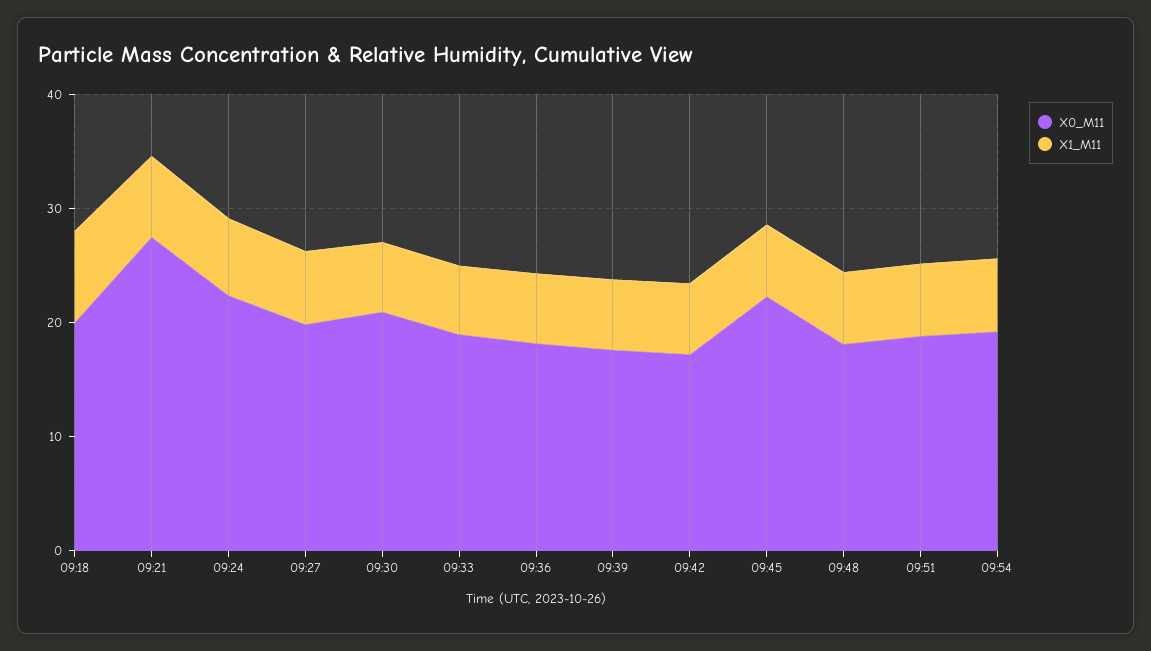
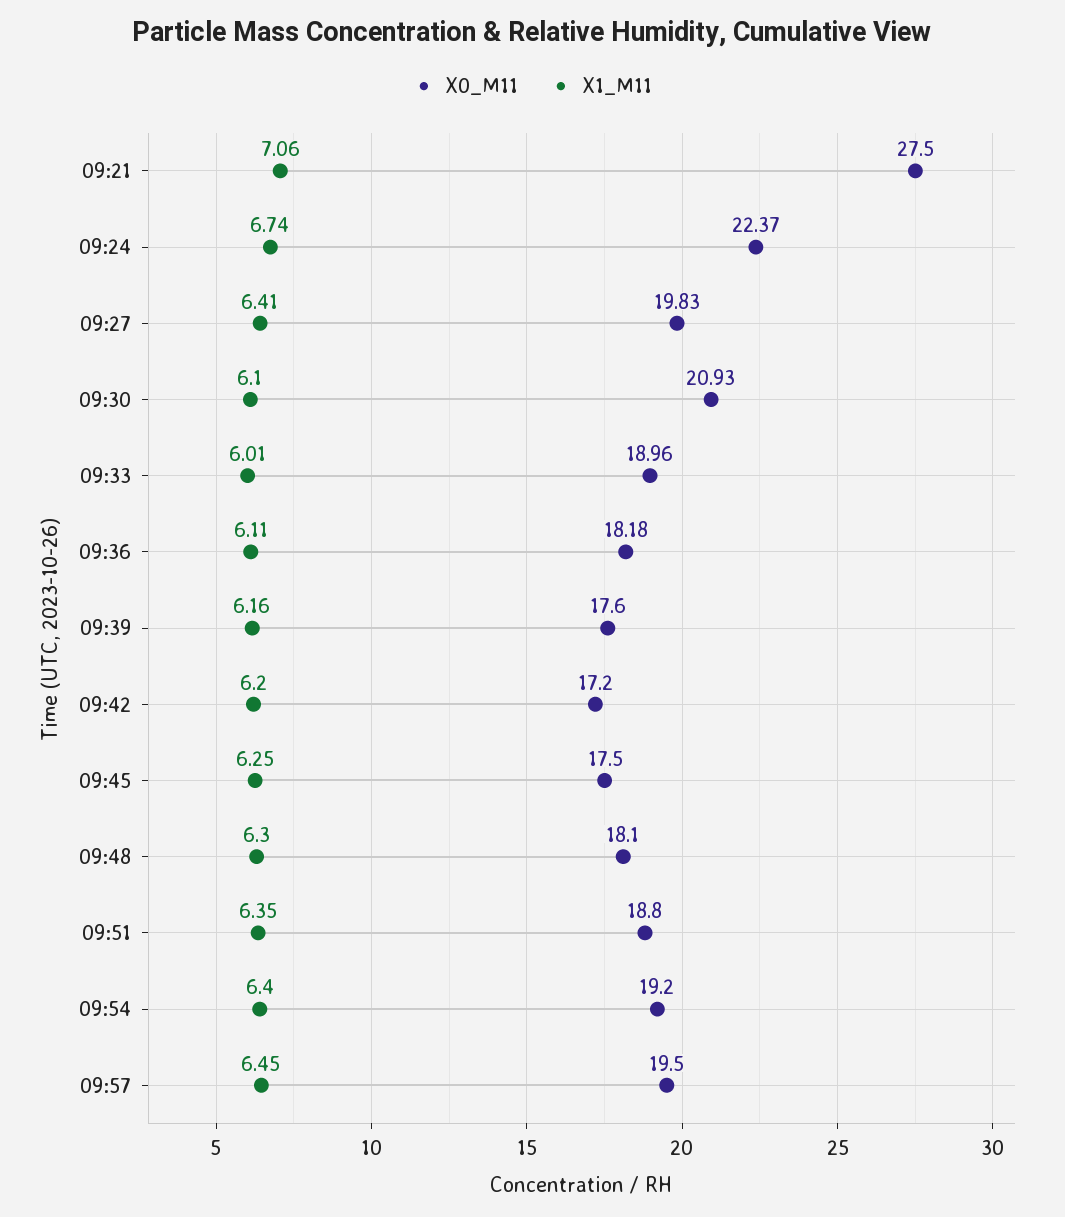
X0_M11, 09:18: 20 -> none
X1_M11, 09:18: 8 -> none
X0_M11, 09:45: 22 -> 17.5
X0_M11, 09:57: none -> 19.5
X1_M11, 09:57: none -> 6.45

